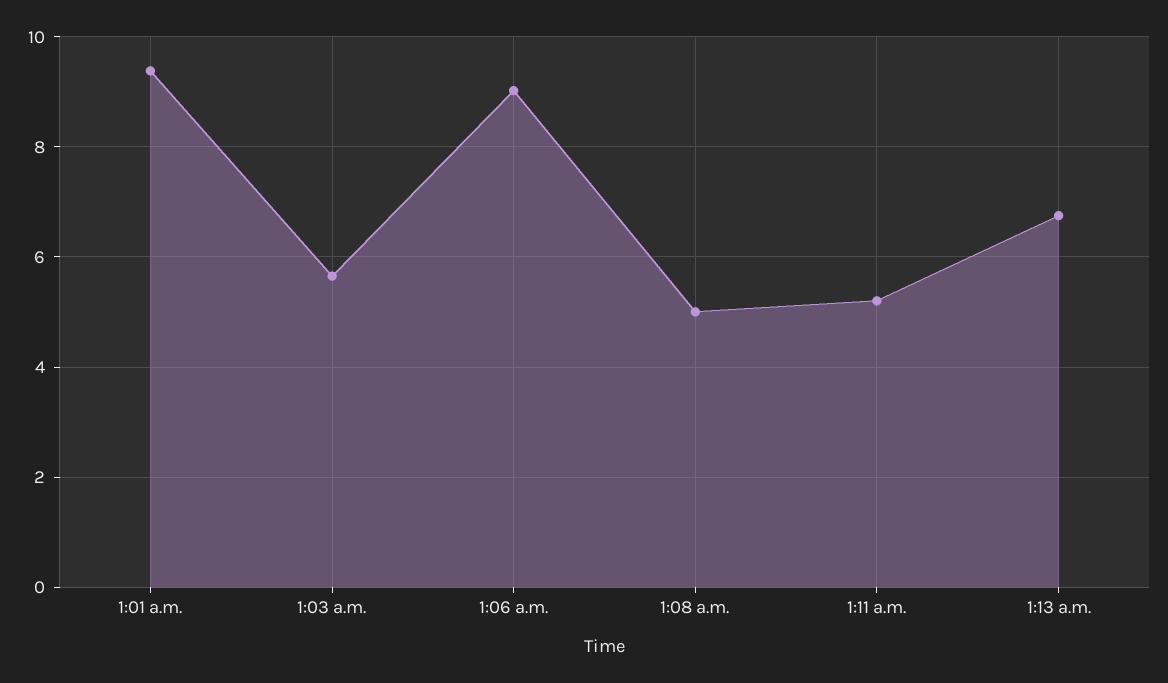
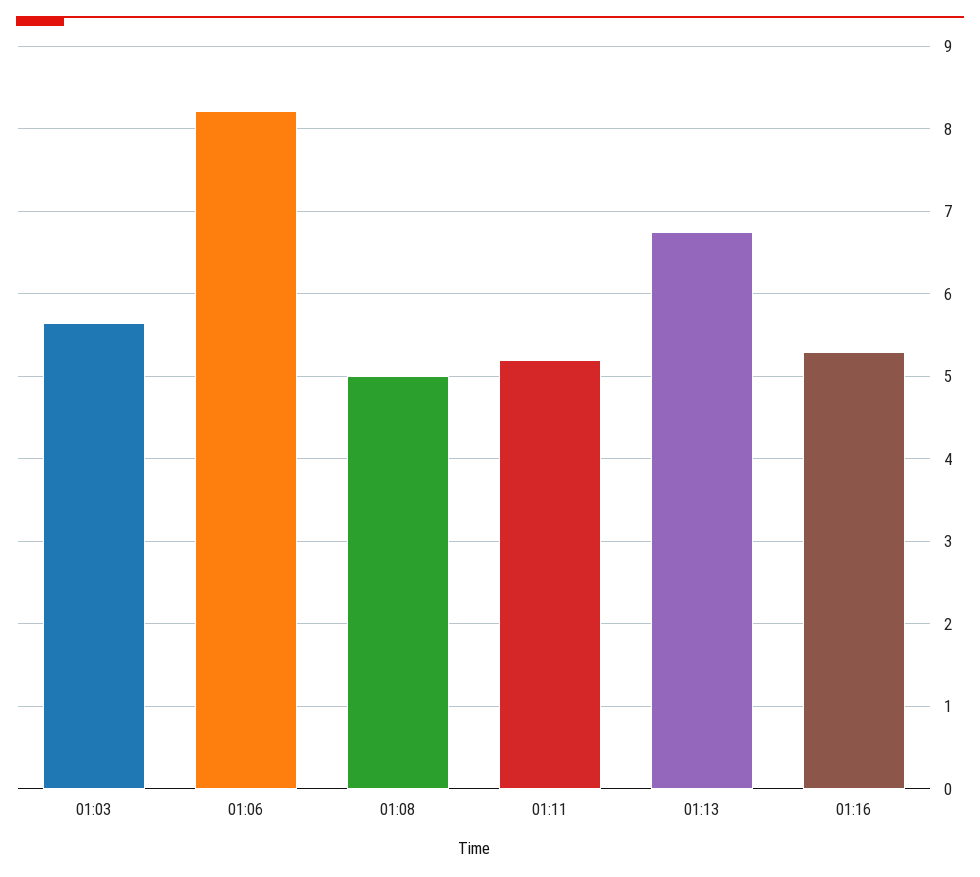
1:01 a.m.: 9.4 -> none
1:06 a.m.: 9 -> 8.2
01:16: none -> 5.3

